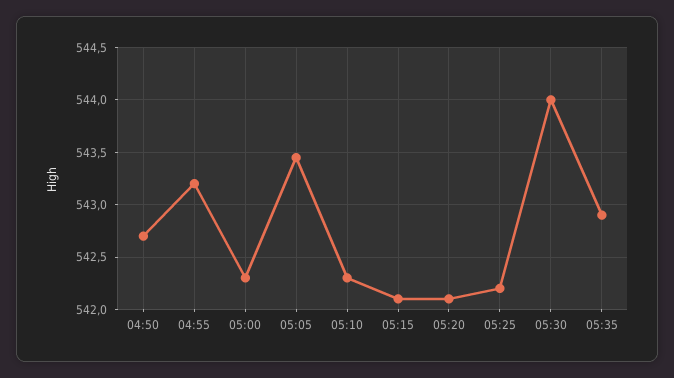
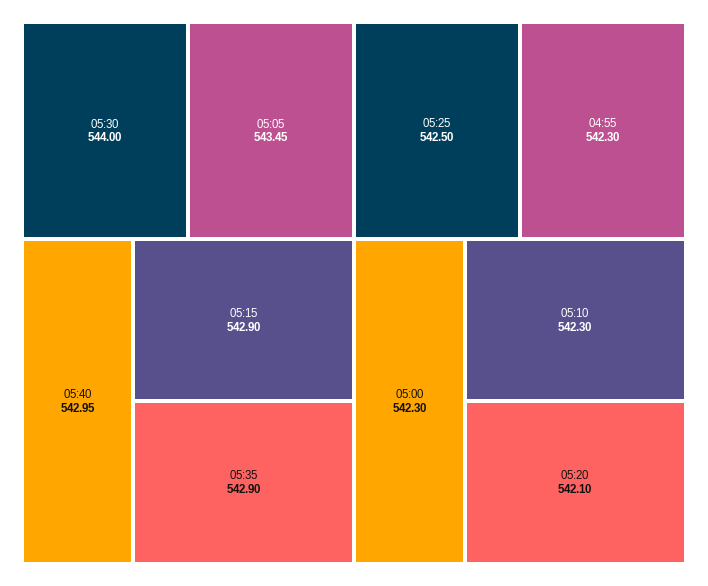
04:50: 542.7 -> none
04:55: 543.2 -> 542.3
05:15: 542.1 -> 542.9
05:25: 542.2 -> 542.5
05:40: none -> 542.95

